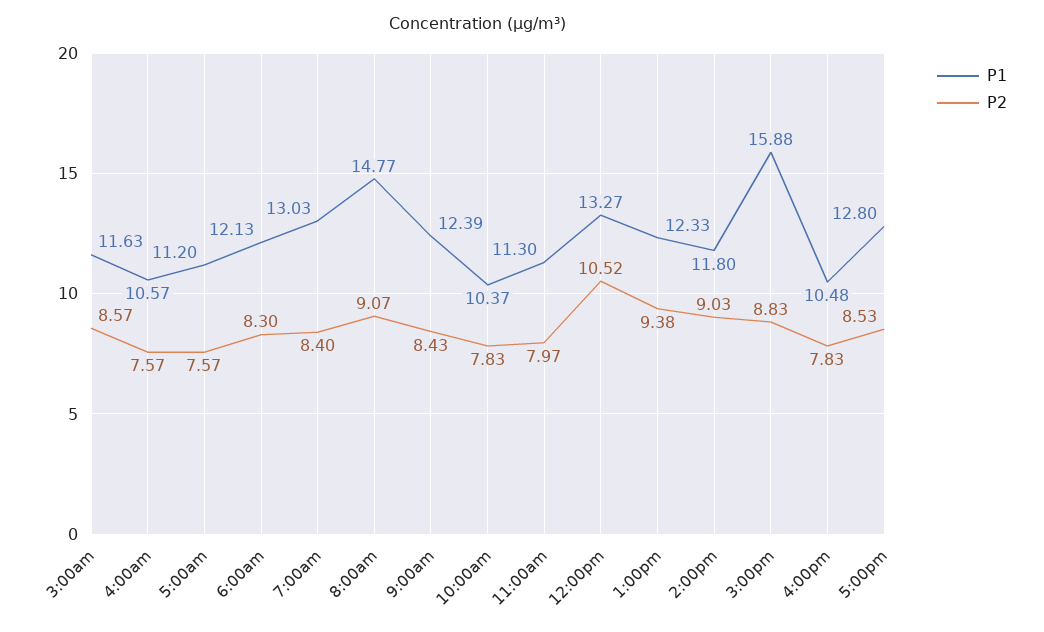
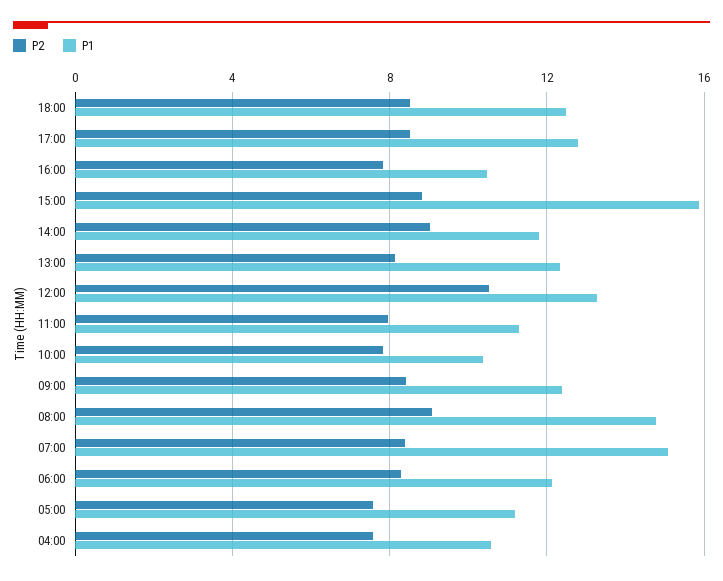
P1, 3:00am: 11.63 -> none
P2, 3:00am: 8.57 -> none
P1, 7:00am: 13.03 -> 15
P2, 1:00pm: 9.38 -> 8
P2, 18:00: none -> 8.5
P1, 18:00: none -> 12.5

